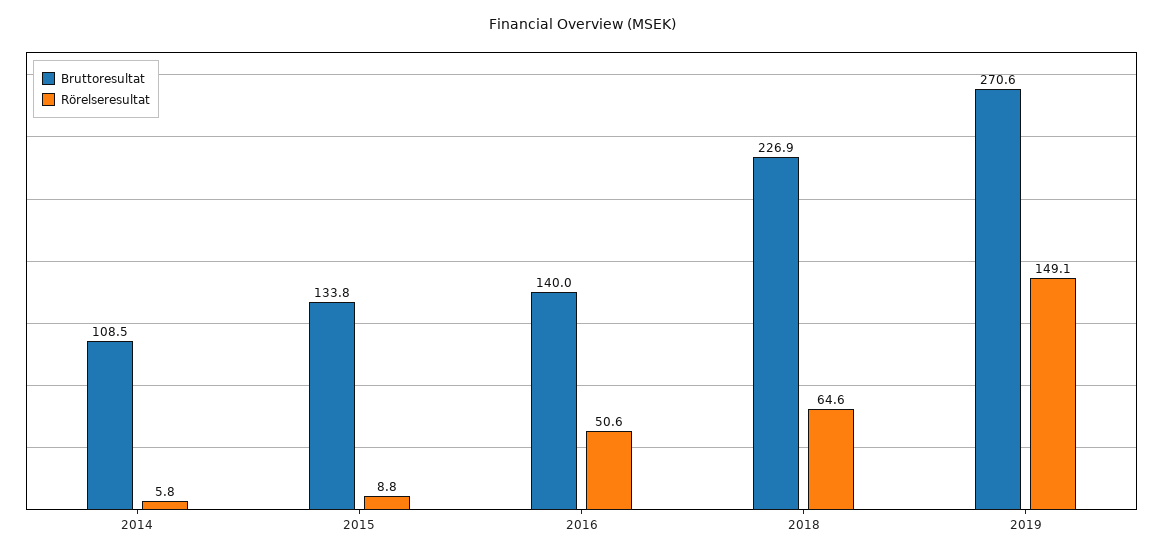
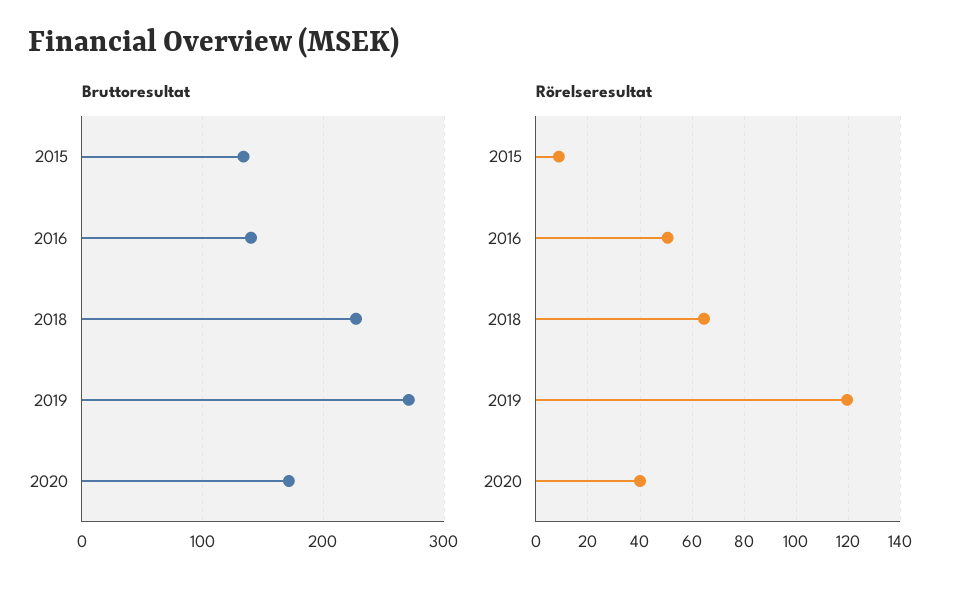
Bruttoresultat, 2014: 108.5 -> none
Rörelseresultat, 2014: 5.8 -> none
Rörelseresultat, 2019: 149.1 -> 120
Bruttoresultat, 2020: none -> 170
Rörelseresultat, 2020: none -> 40

